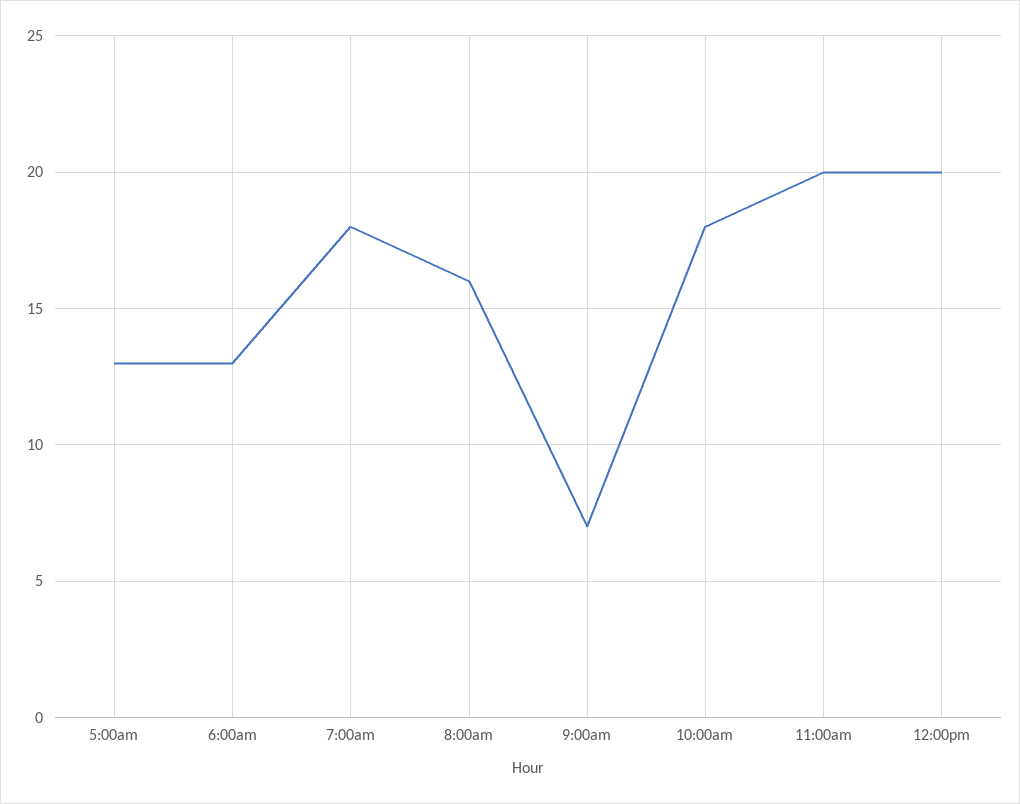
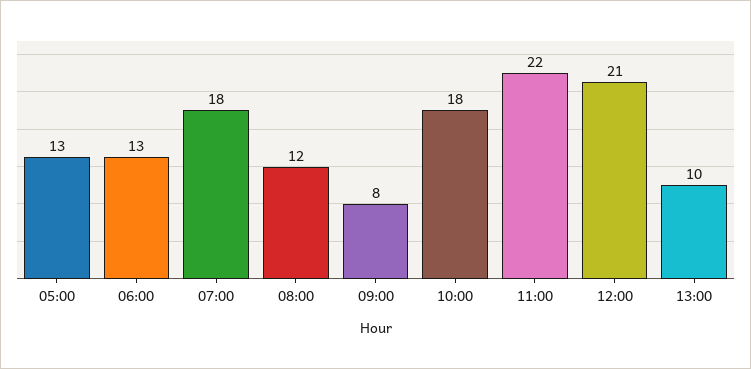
8:00am: 16 -> 12
9:00am: 7 -> 8
11:00am: 20 -> 22
12:00pm: 20 -> 21
13:00: none -> 10

